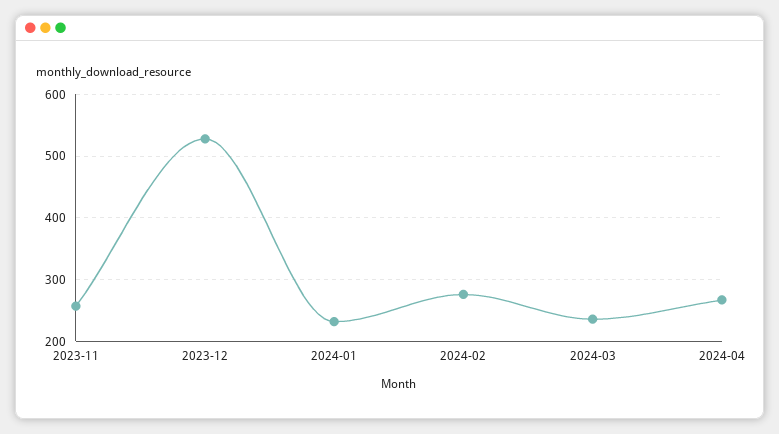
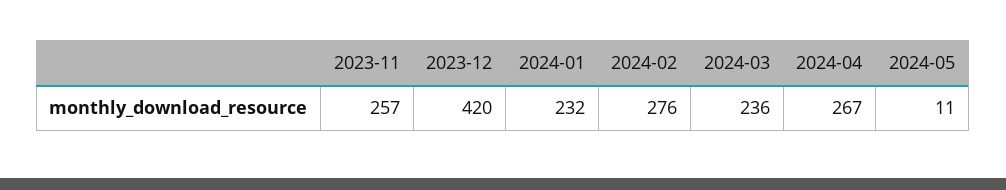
2023-12: 530 -> 420
2024-05: none -> 11

